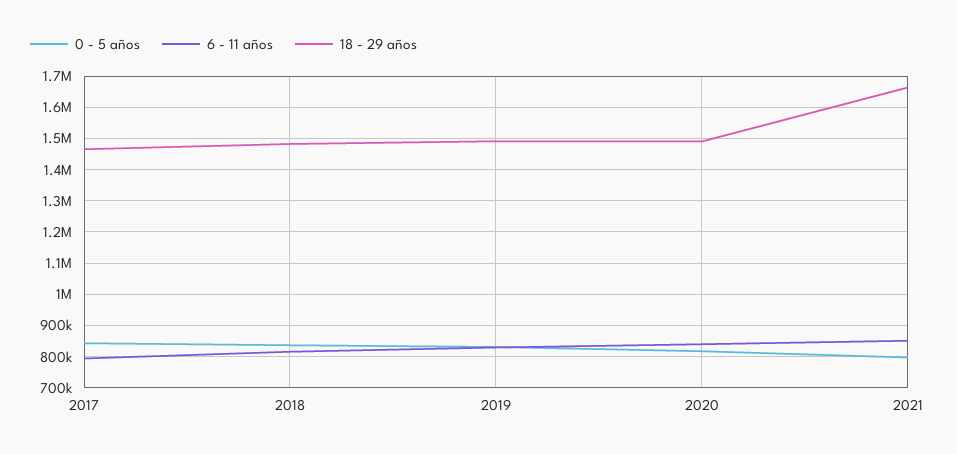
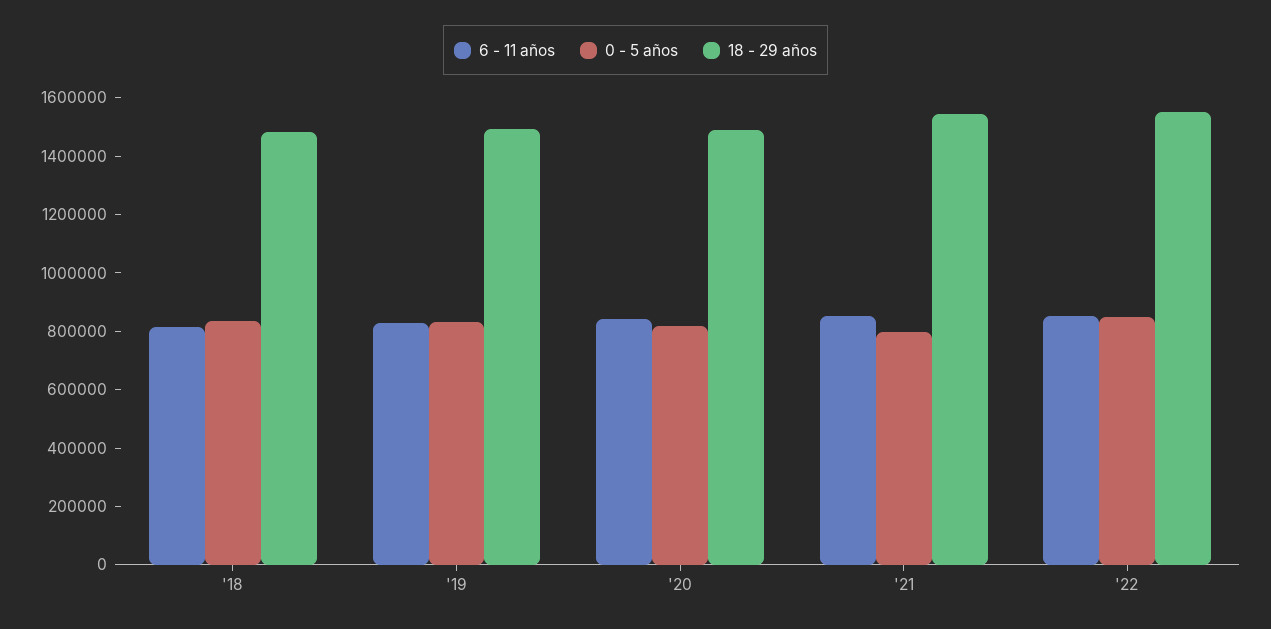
0 - 5 años, 2017: 840000 -> none
6 - 11 años, 2017: 800000 -> none
18 - 29 años, 2017: 1460000 -> none
18 - 29 años, 2021: 1660000 -> 1550000
6 - 11 años, '22: none -> 850000
0 - 5 años, '22: none -> 850000
18 - 29 años, '22: none -> 1550000

